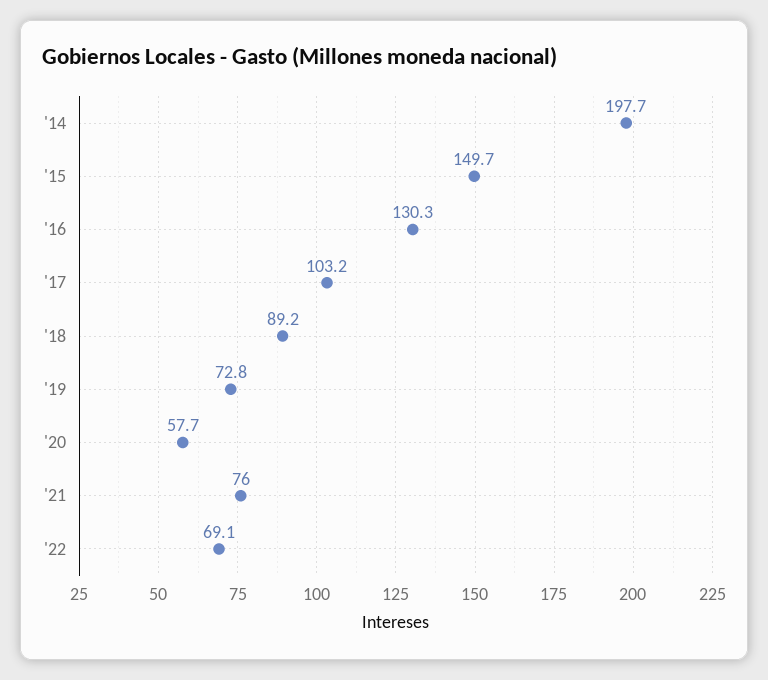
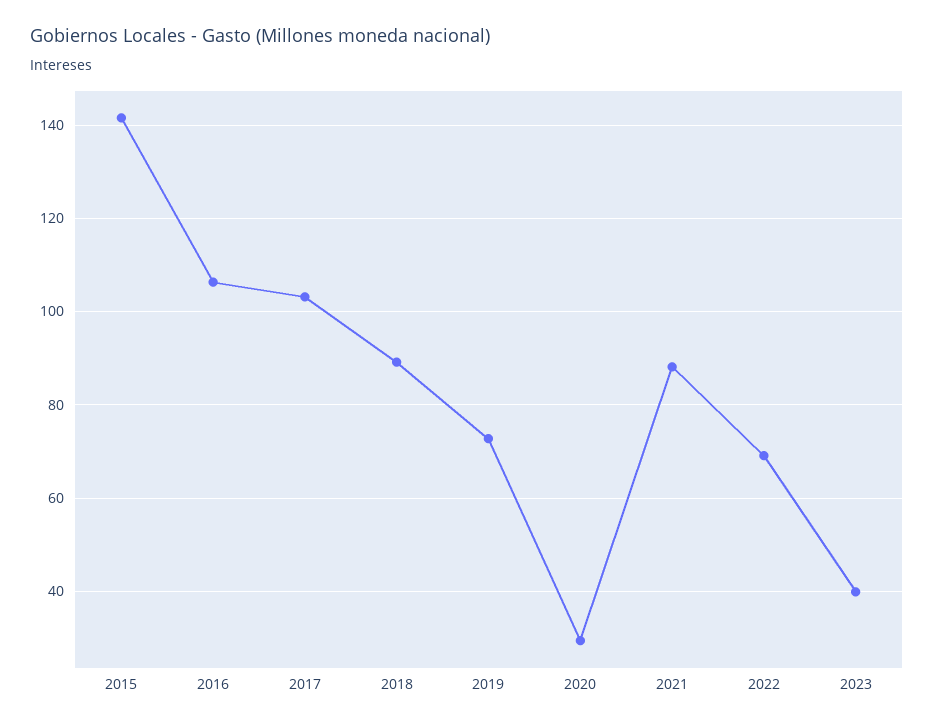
'14: 197.7 -> none
'15: 149.7 -> 142
'16: 130.3 -> 106
'20: 57.7 -> 30
'21: 76 -> 88
2023: none -> 40

